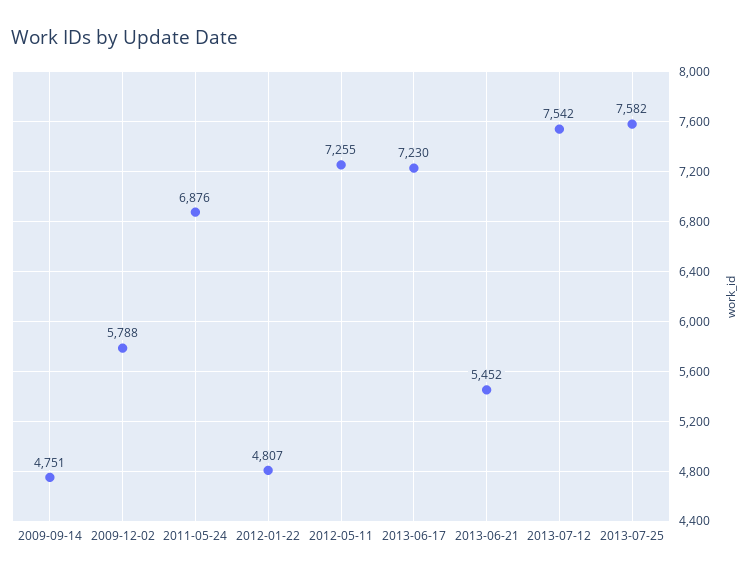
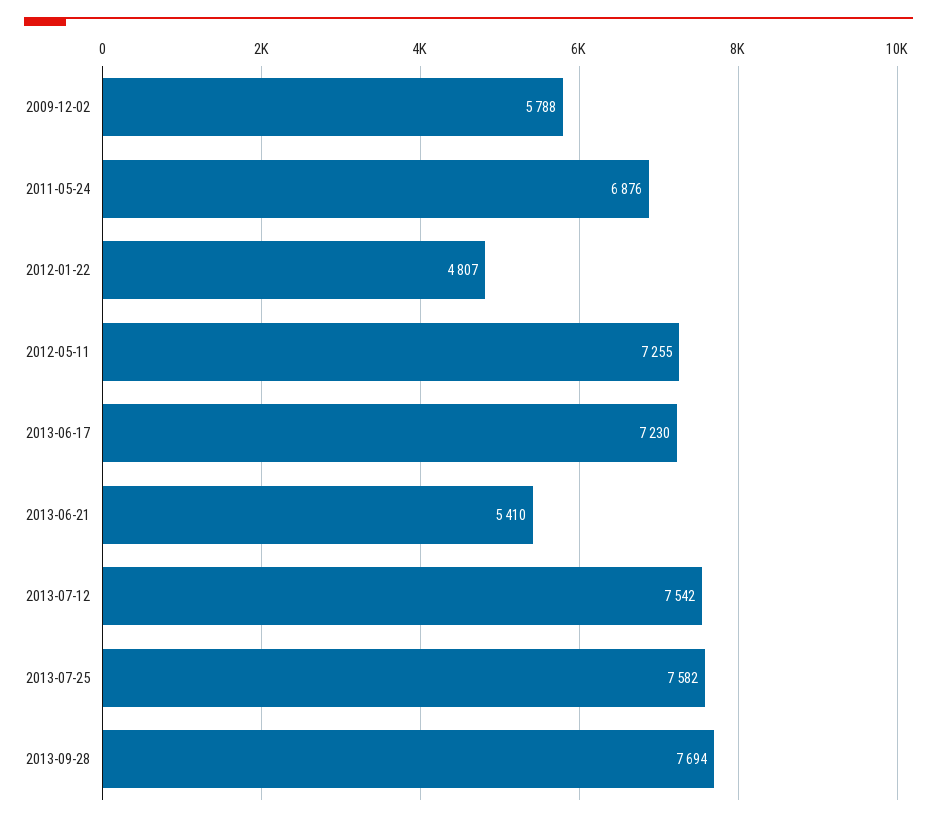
2009-09-14: 4751 -> none
2013-06-21: 5452 -> 5410
2013-09-28: none -> 7694

